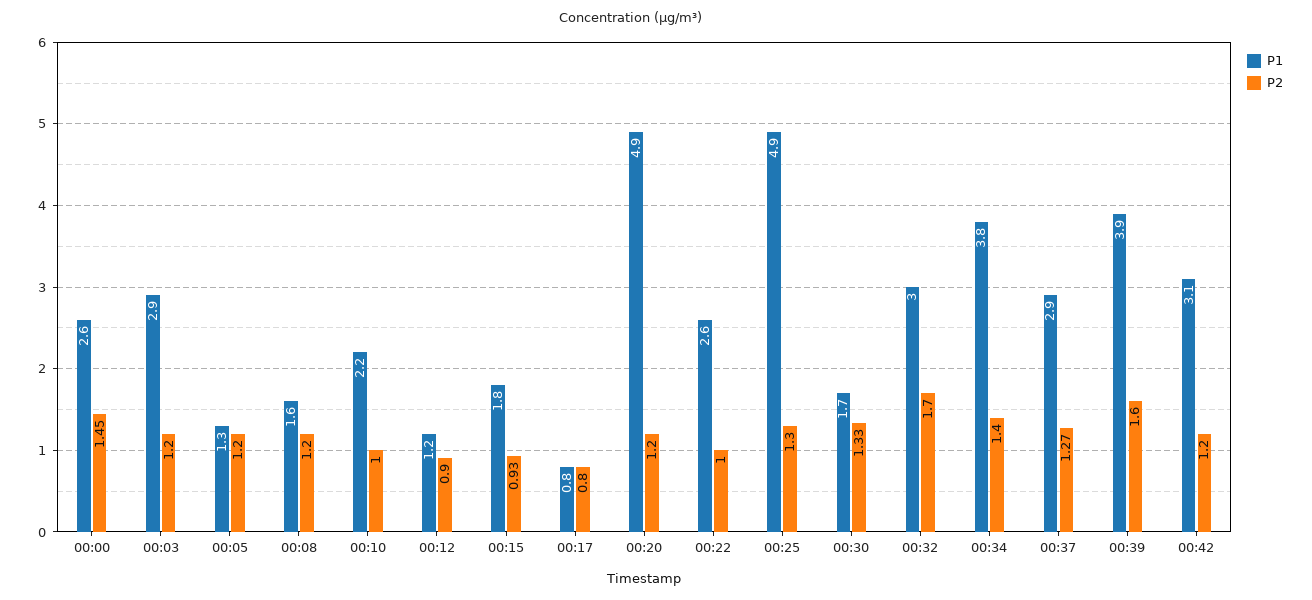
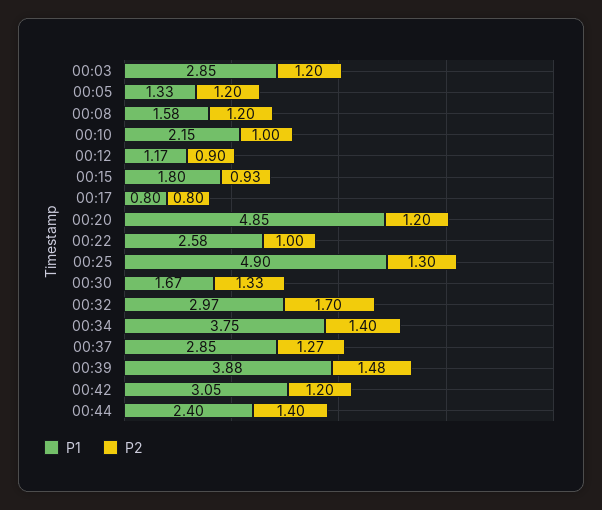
P1, 00:00: 2.6 -> none
P2, 00:00: 1.45 -> none
P2, 00:39: 1.6 -> 1.48
P1, 00:44: none -> 2.4
P2, 00:44: none -> 1.4

